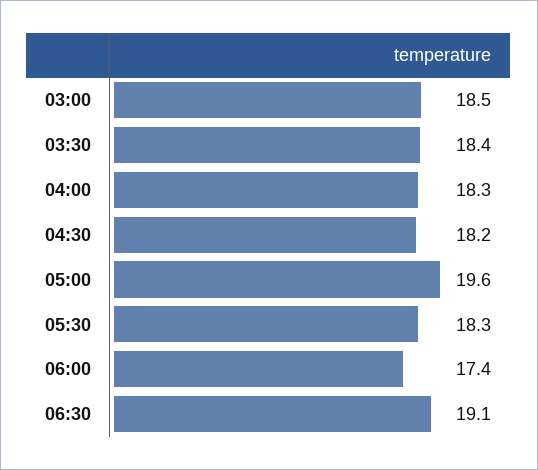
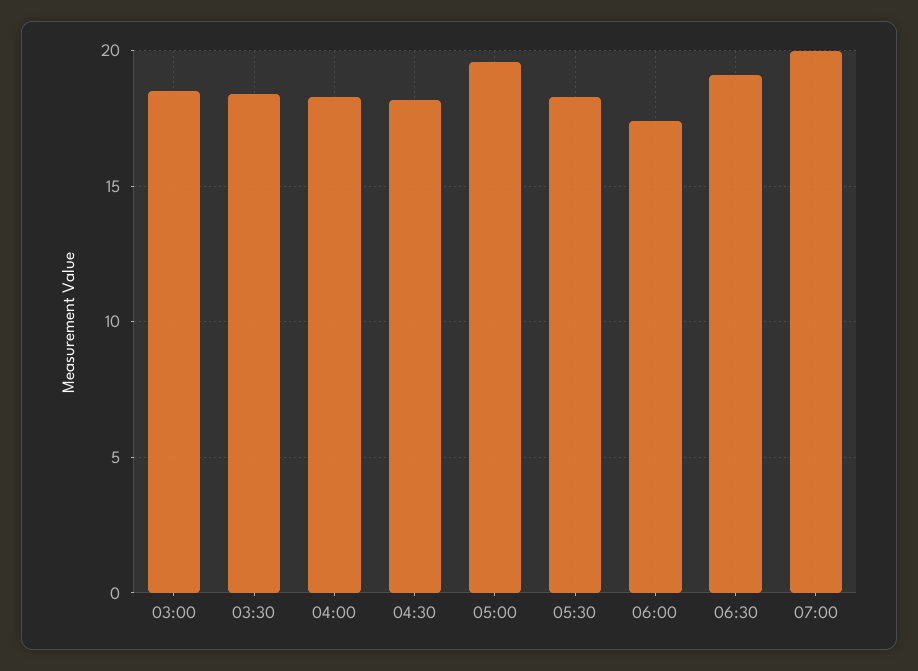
07:00: none -> 20

